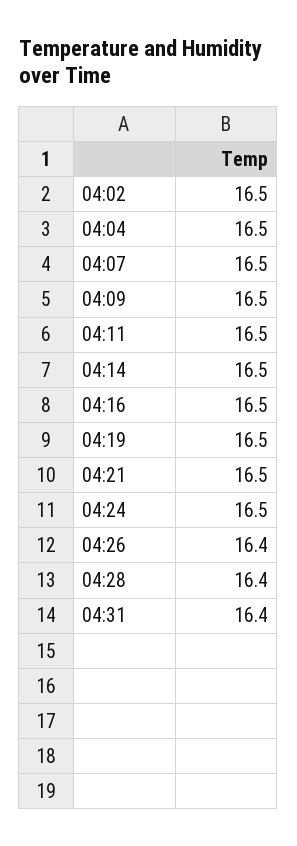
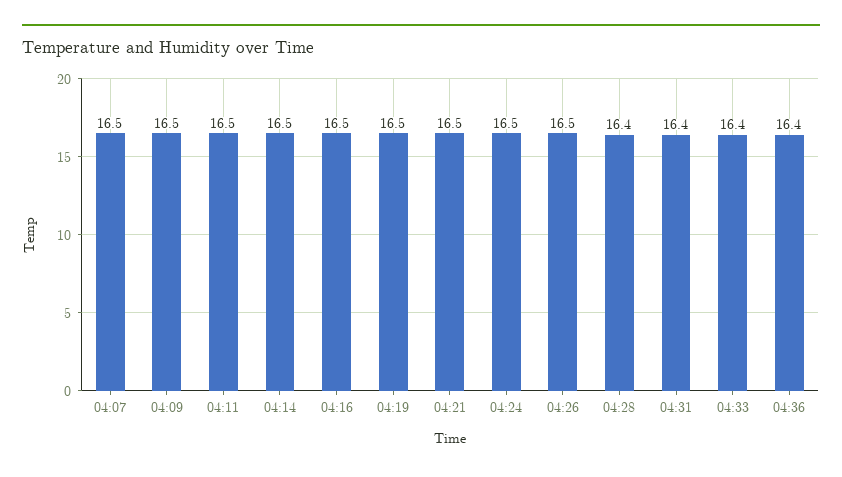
04:02: 16.5 -> none
04:04: 16.5 -> none
04:26: 16.4 -> 16.5
04:33: none -> 16.4
04:36: none -> 16.4

